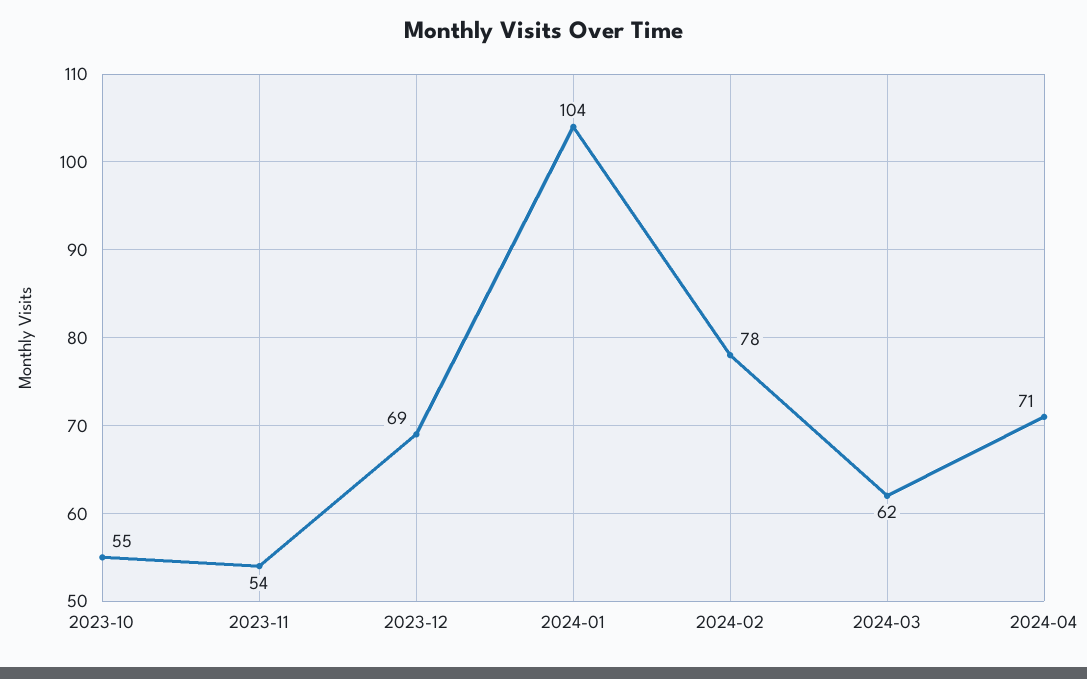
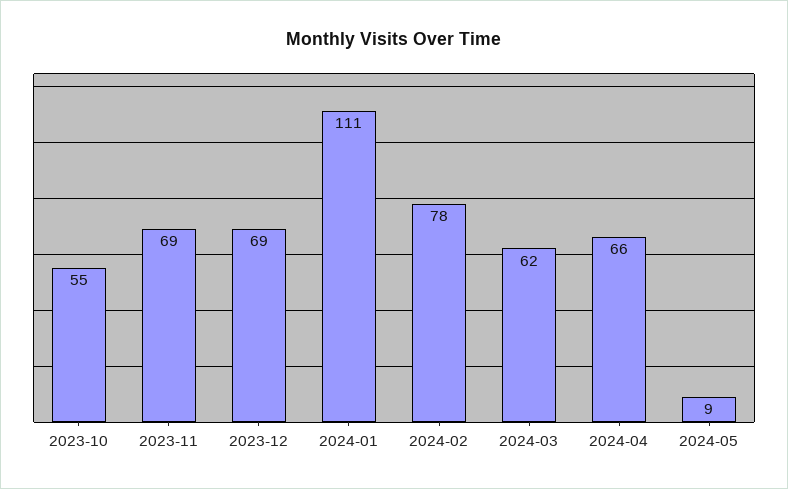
2023-11: 54 -> 69
2024-01: 104 -> 111
2024-04: 71 -> 66
2024-05: none -> 9

